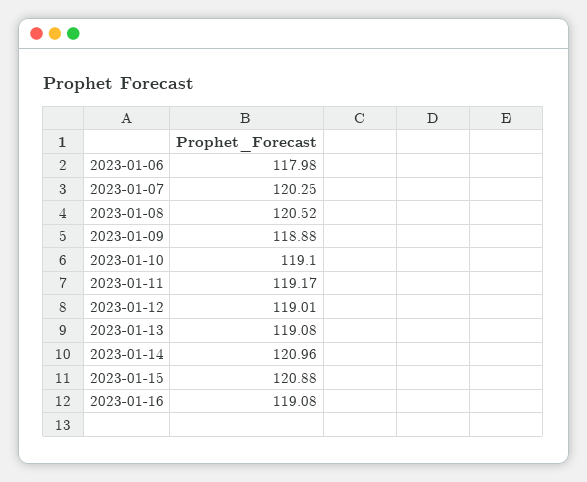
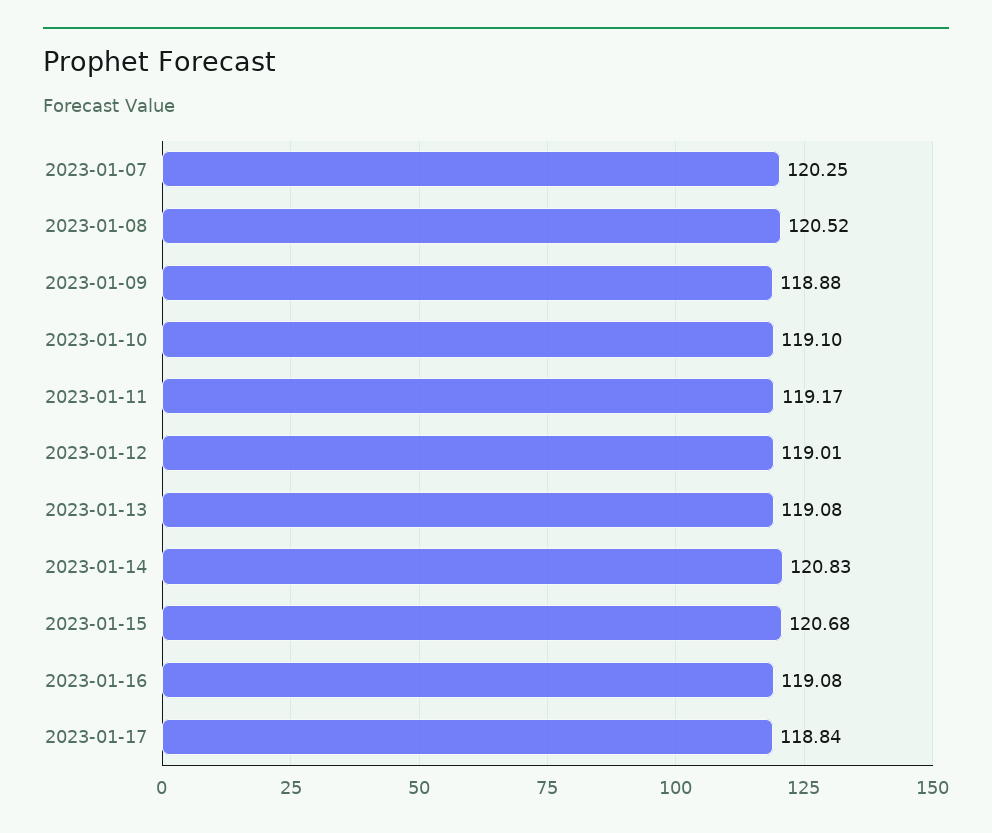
2023-01-06: 117.98 -> none
2023-01-14: 120.96 -> 120.83
2023-01-15: 120.88 -> 120.68
2023-01-17: none -> 118.84

